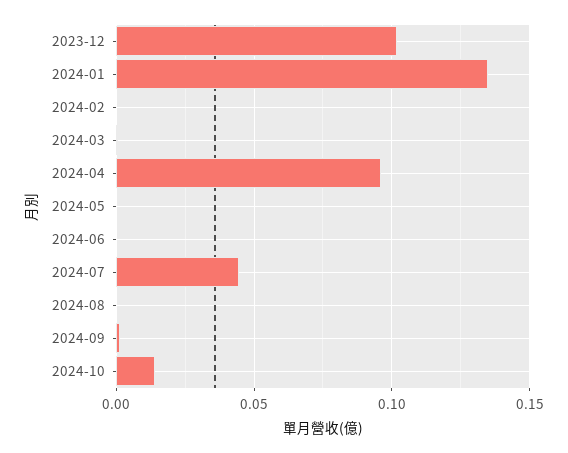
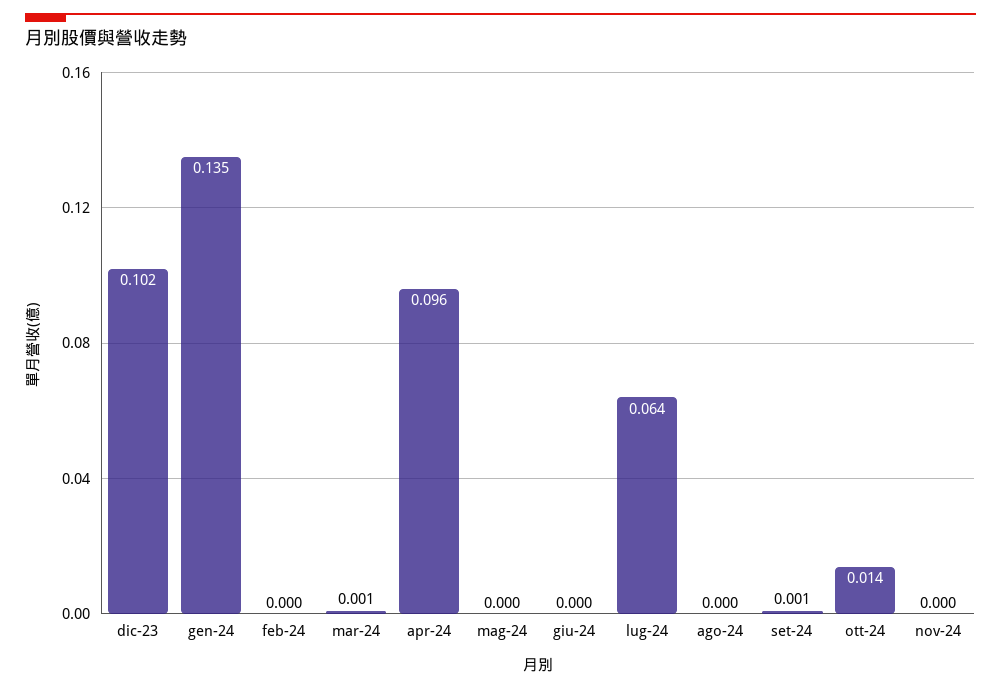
2024-07: 0.045 -> 0.064
nov-24: none -> 0

